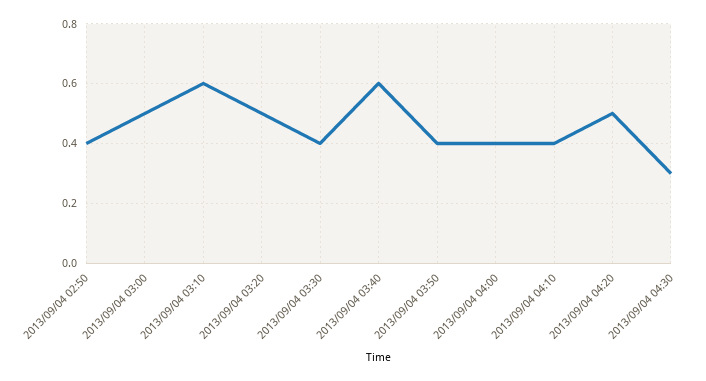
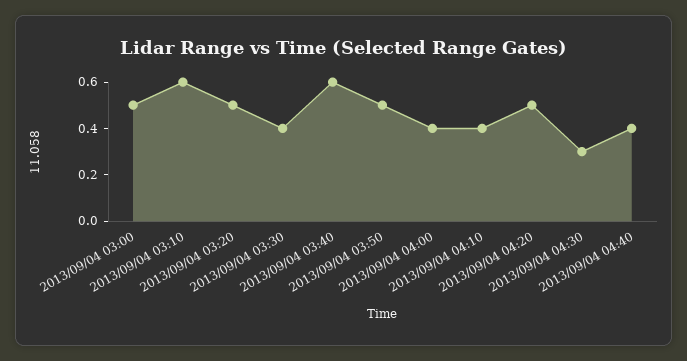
2013/09/04 02:50: 0.4 -> none
2013/09/04 03:50: 0.4 -> 0.5
2013/09/04 04:40: none -> 0.4

